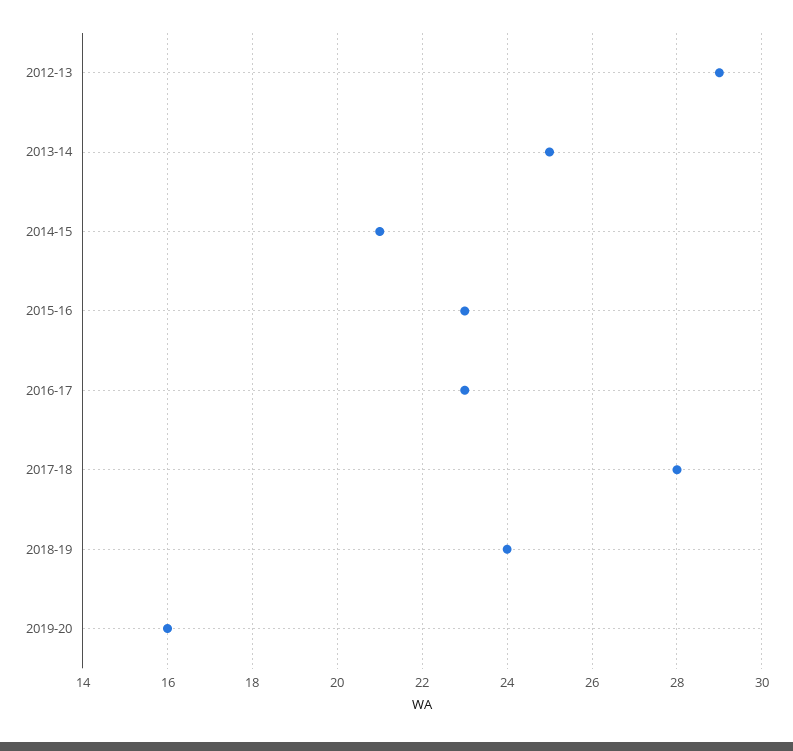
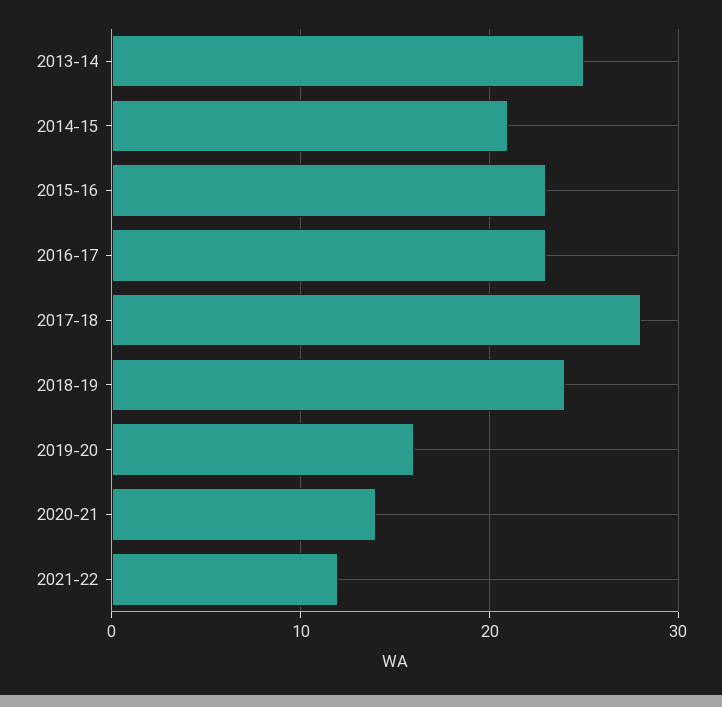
2012-13: 29 -> none
2020-21: none -> 14
2021-22: none -> 12

